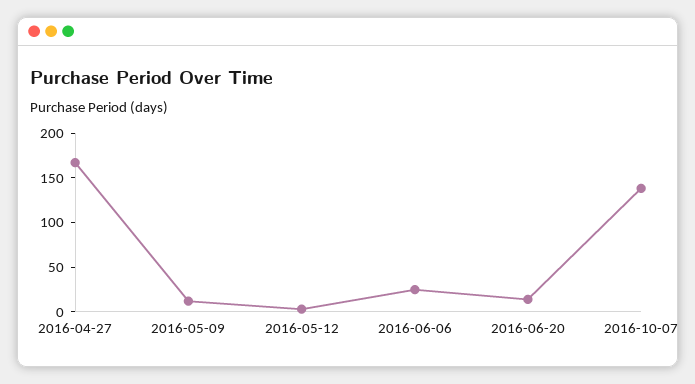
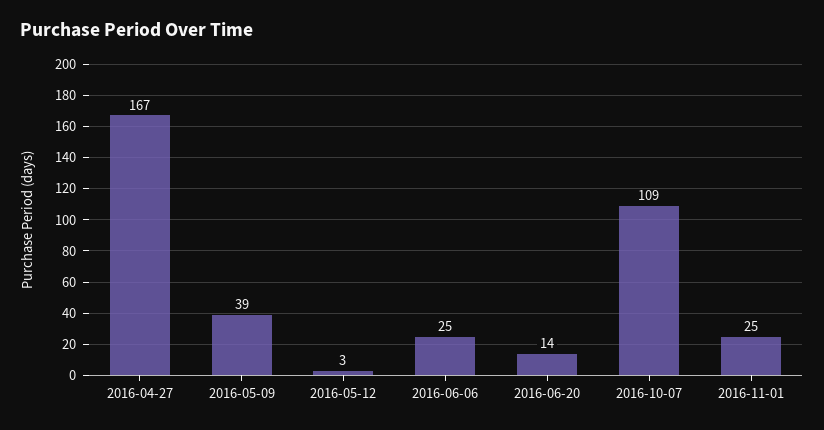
2016-05-09: 10 -> 39
2016-10-07: 140 -> 109
2016-11-01: none -> 25

